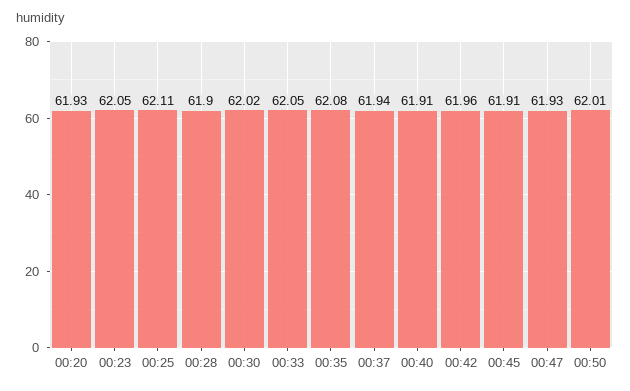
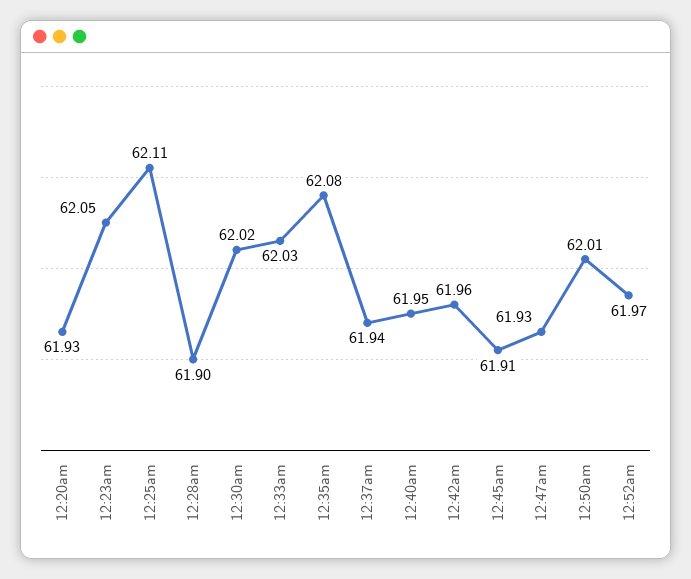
00:33: 62.05 -> 62.03
00:40: 61.91 -> 61.95
12:52am: none -> 61.97

